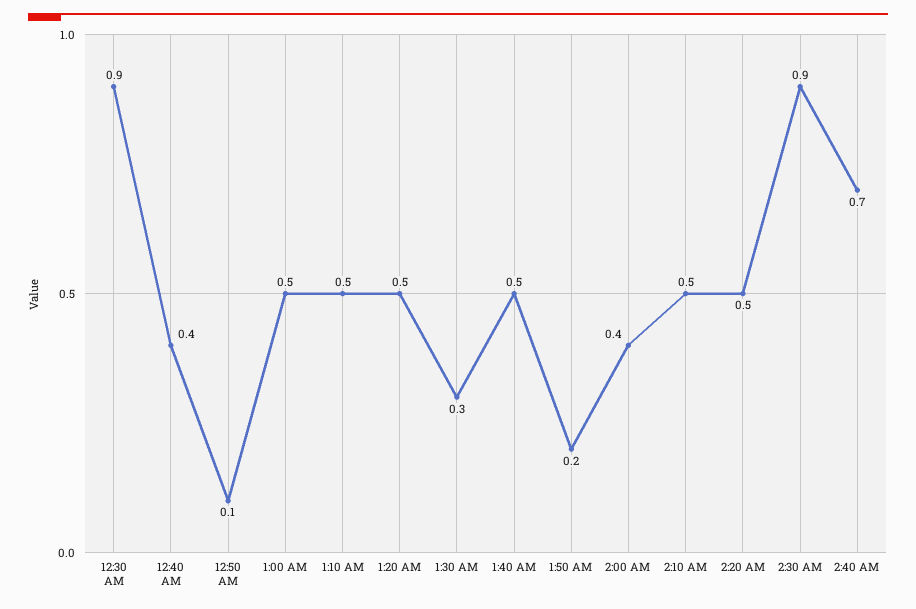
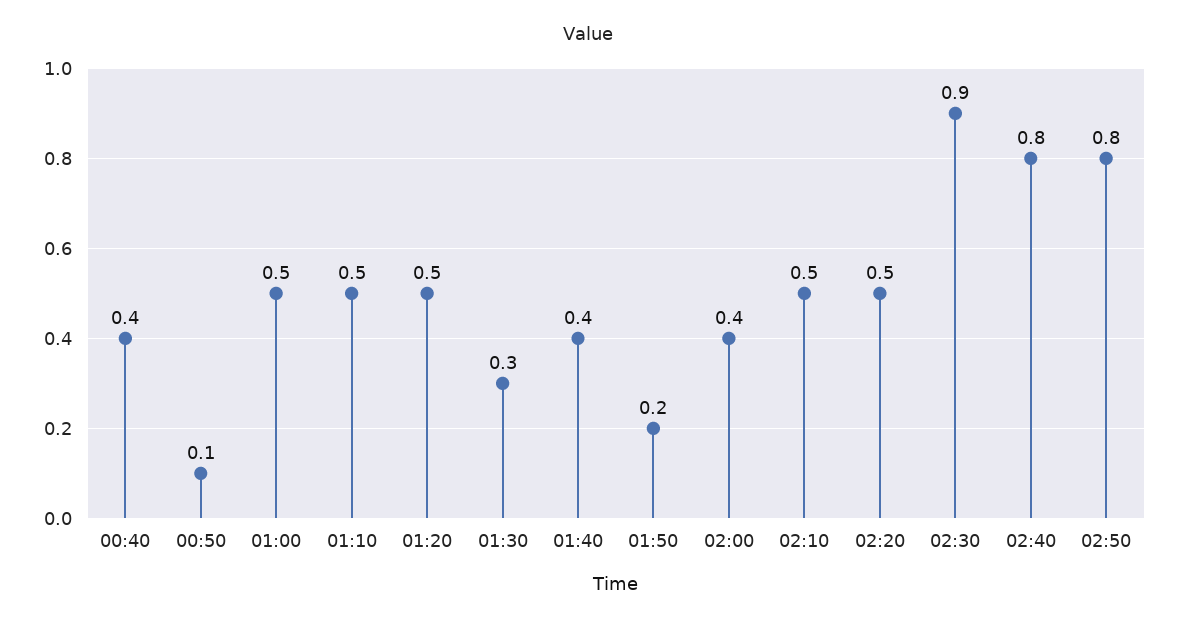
12:30 AM: 0.9 -> none
1:40 AM: 0.5 -> 0.4
2:40 AM: 0.7 -> 0.8
02:50: none -> 0.8

